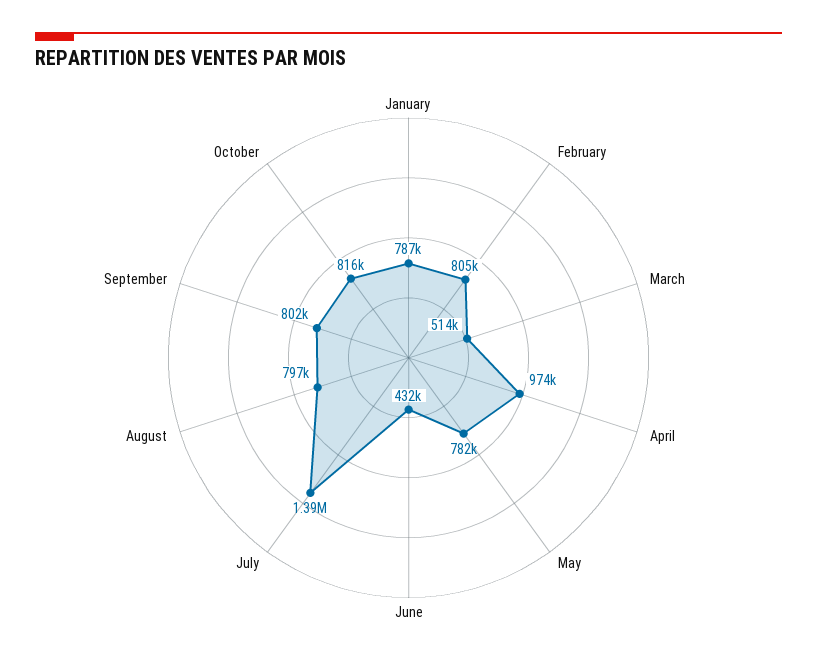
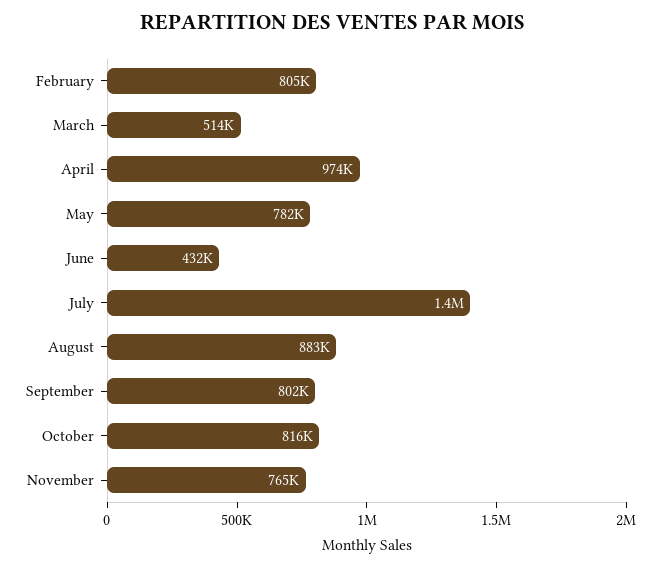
January: 787000 -> none
August: 797000 -> 883000
November: none -> 765000

